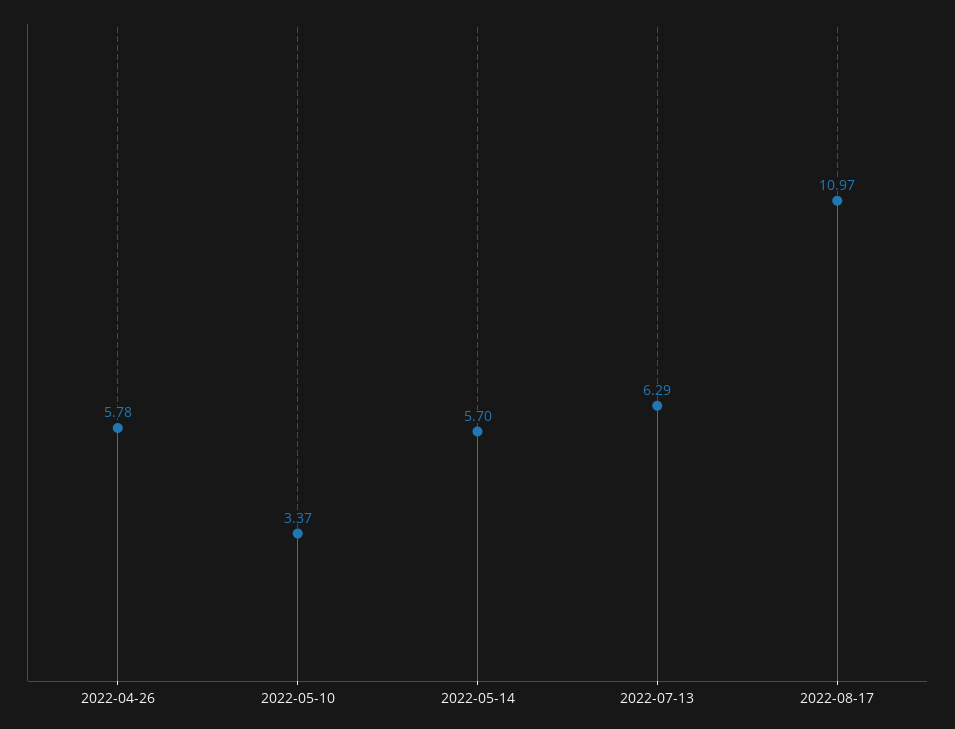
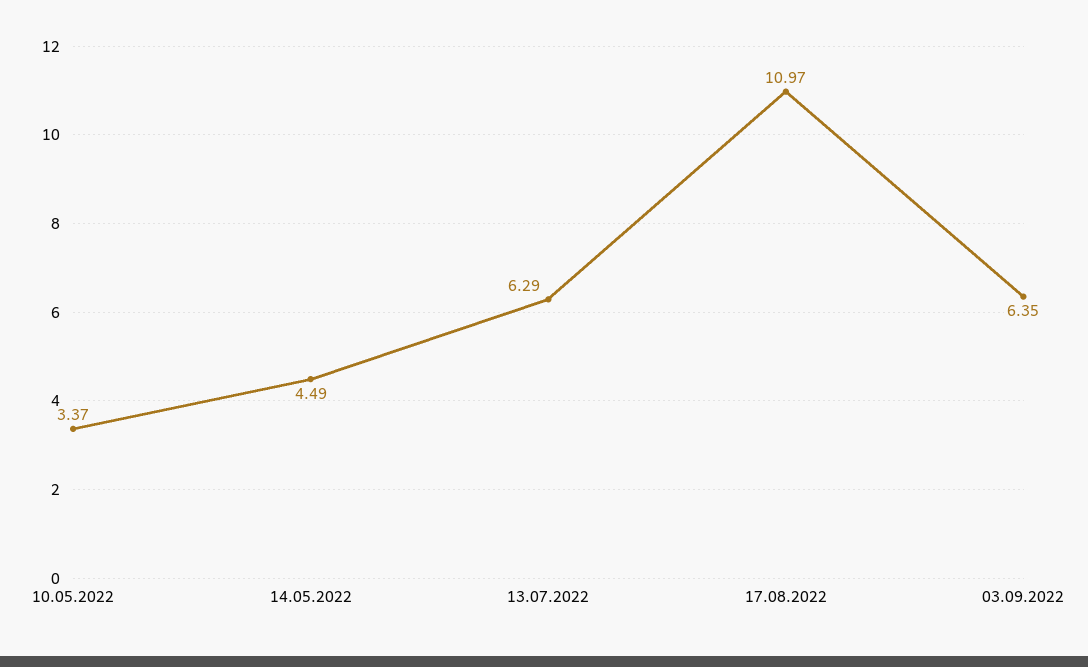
2022-04-26: 5.78 -> none
2022-05-14: 5.7 -> 4.49
03.09.2022: none -> 6.35

